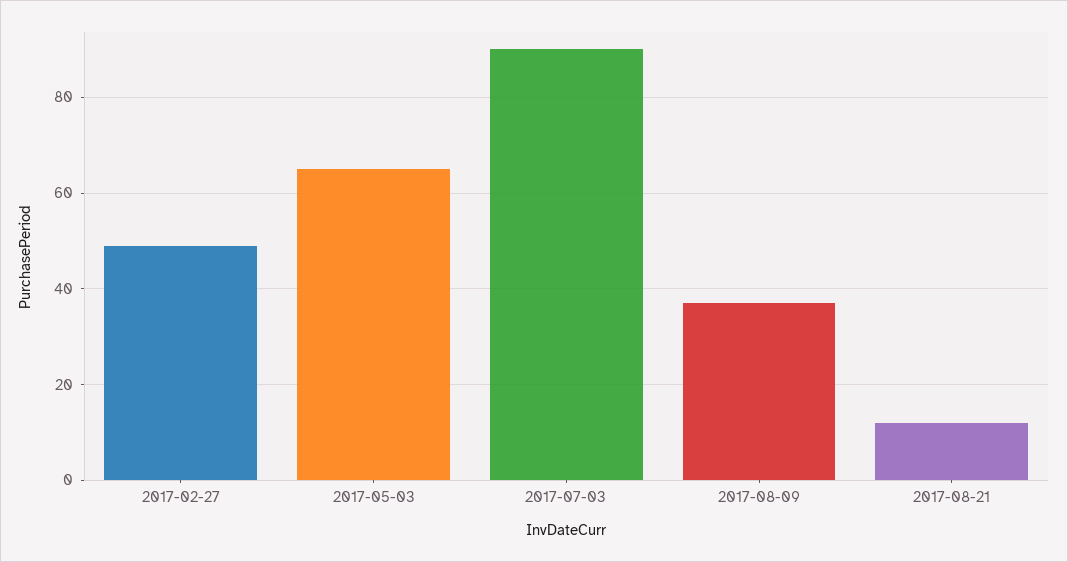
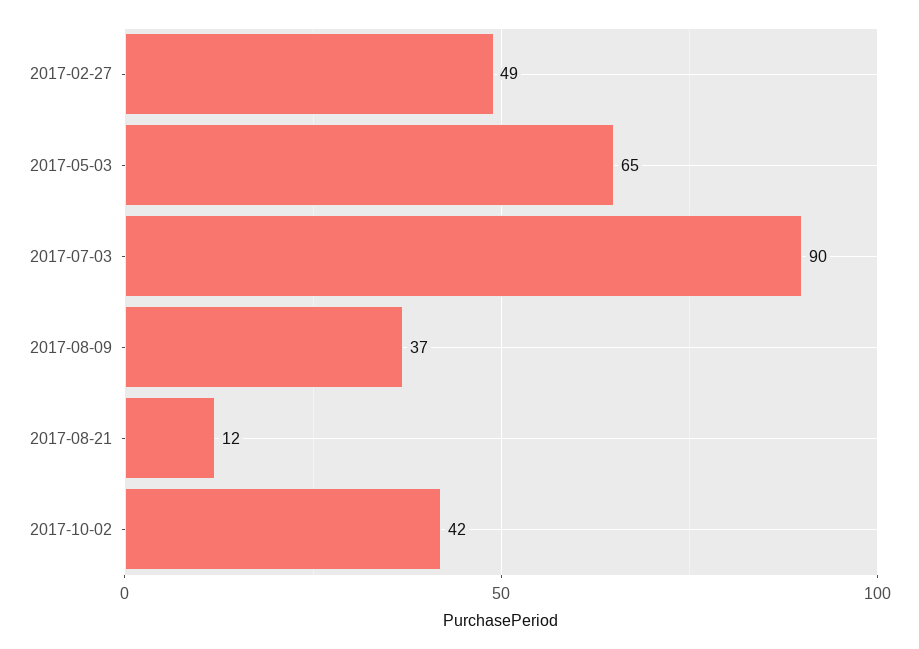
2017-10-02: none -> 42

